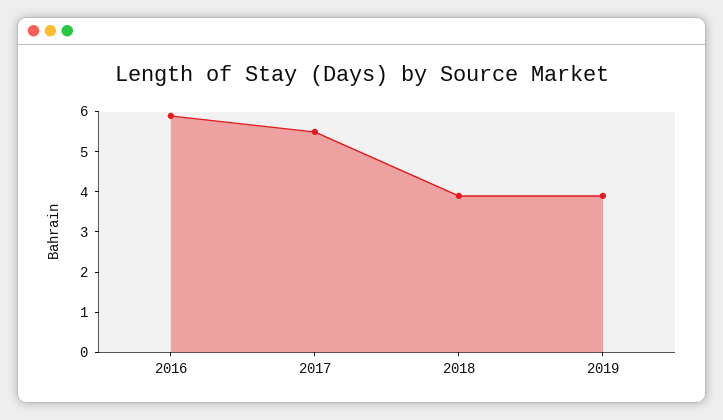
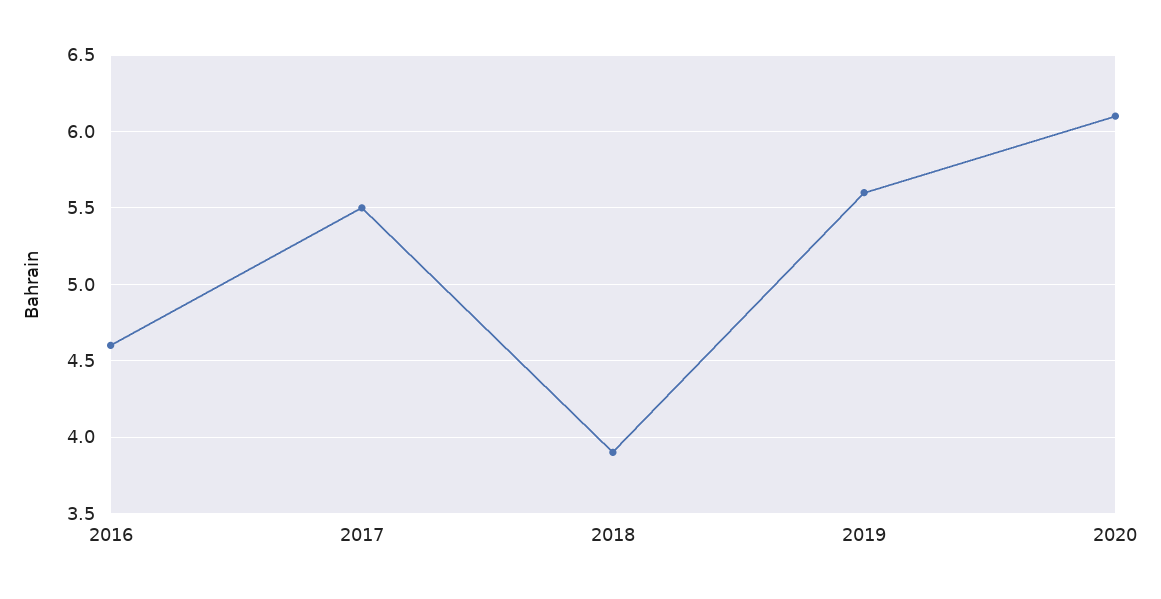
2016: 6 -> 4.6
2019: 4 -> 5.6
2020: none -> 6.1

